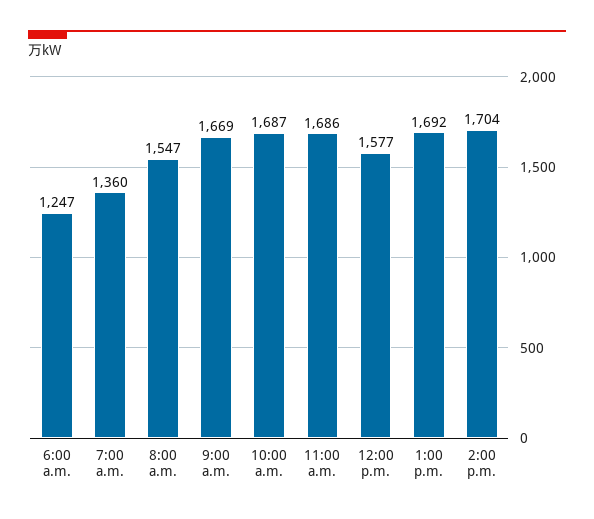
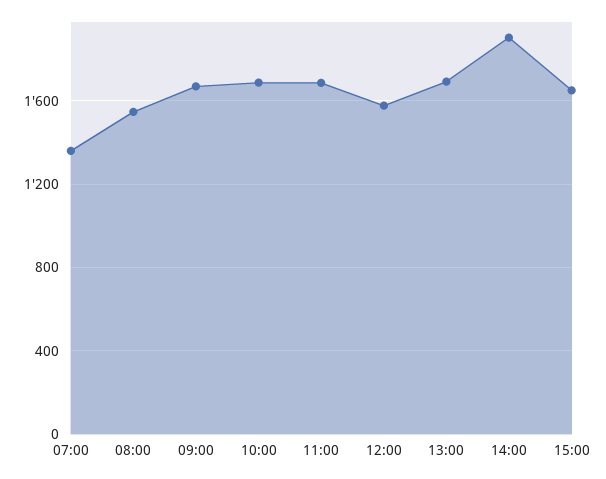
6:00 a.m.: 1247 -> none
2:00 p.m.: 1704 -> 1900
15:00: none -> 1650

